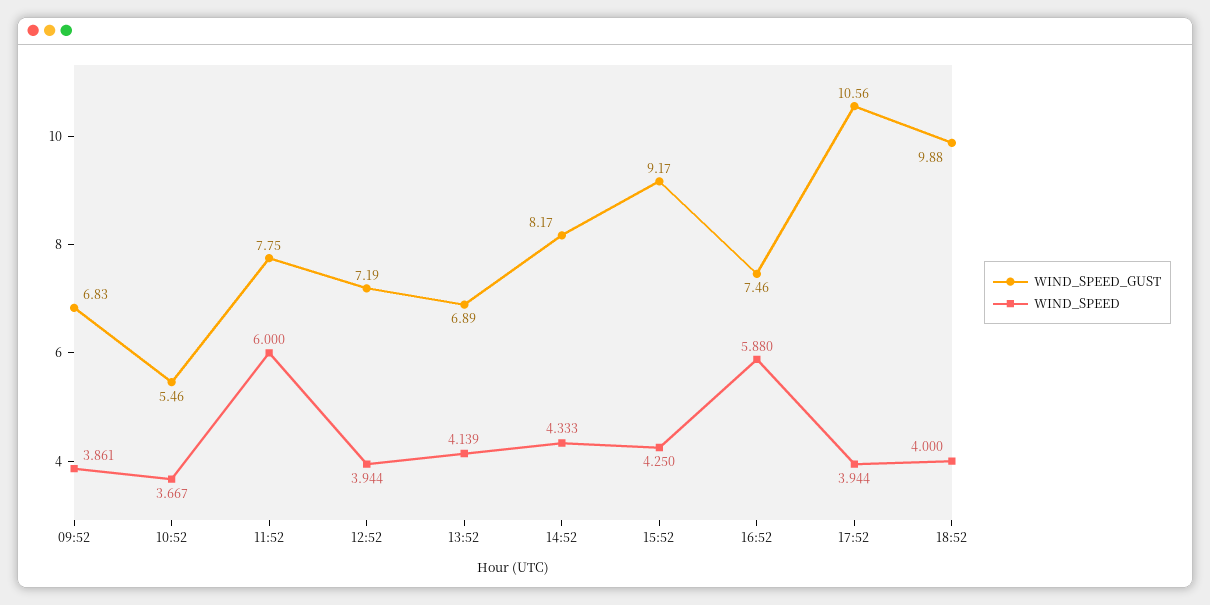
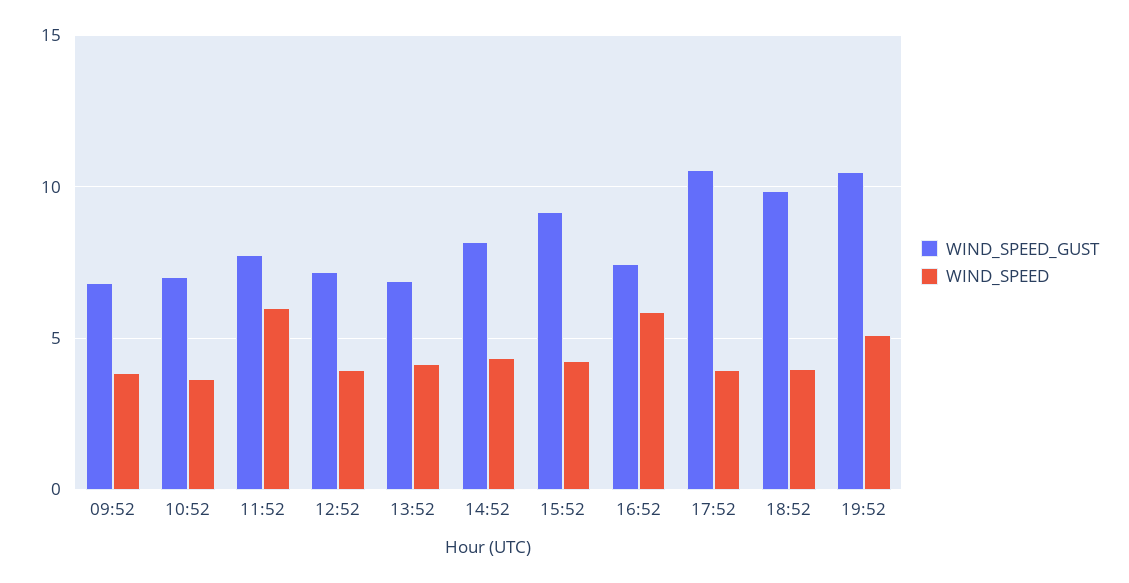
WIND_SPEED_GUST, 10:52: 5.46 -> 7
WIND_SPEED_GUST, 19:52: none -> 10.5
WIND_SPEED, 19:52: none -> 5

